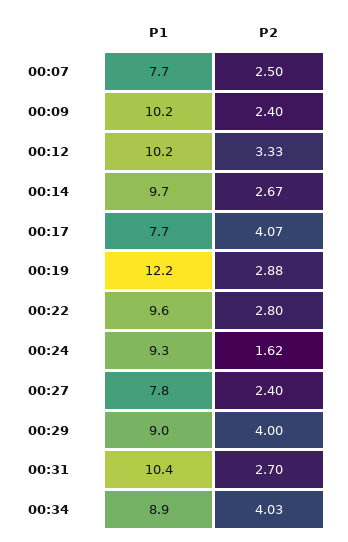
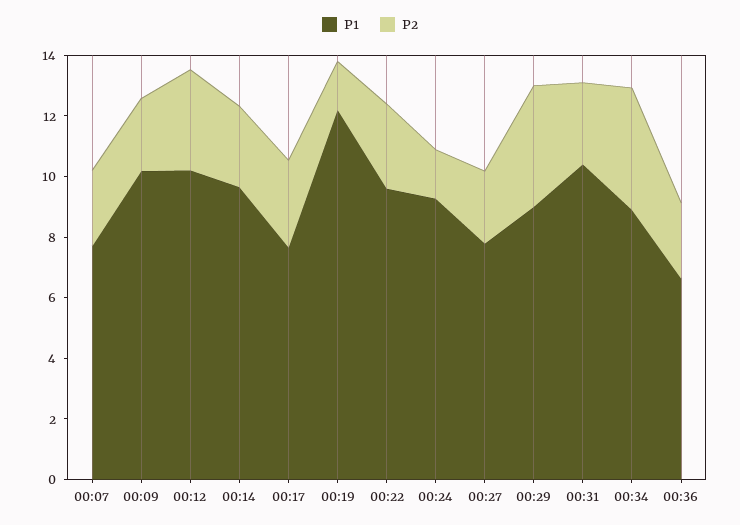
P2, 00:17: 4.07 -> 3
P2, 00:19: 2.88 -> 1.5
P1, 00:36: none -> 6.5
P2, 00:36: none -> 2.5

